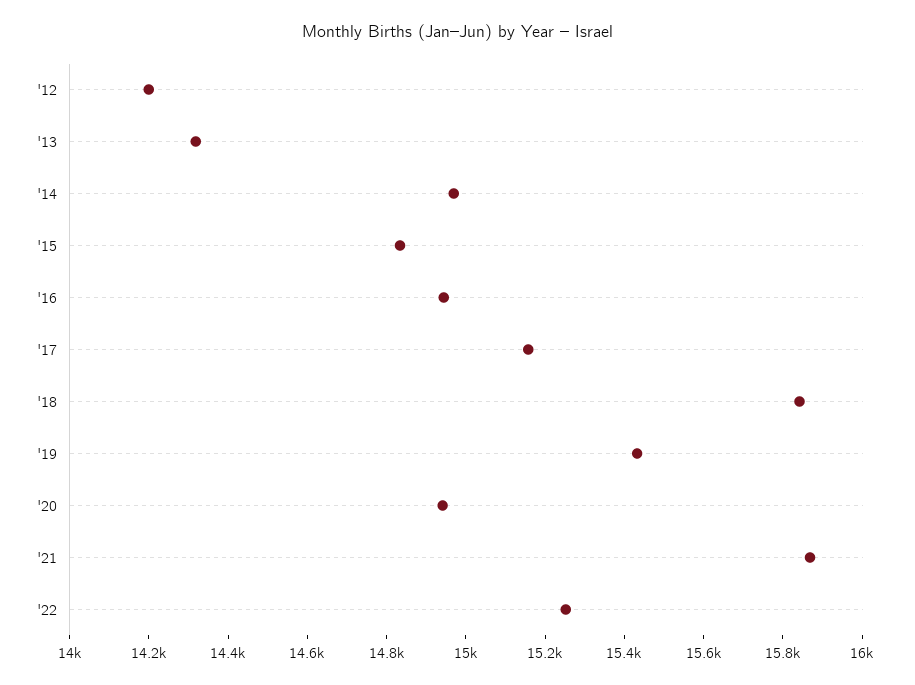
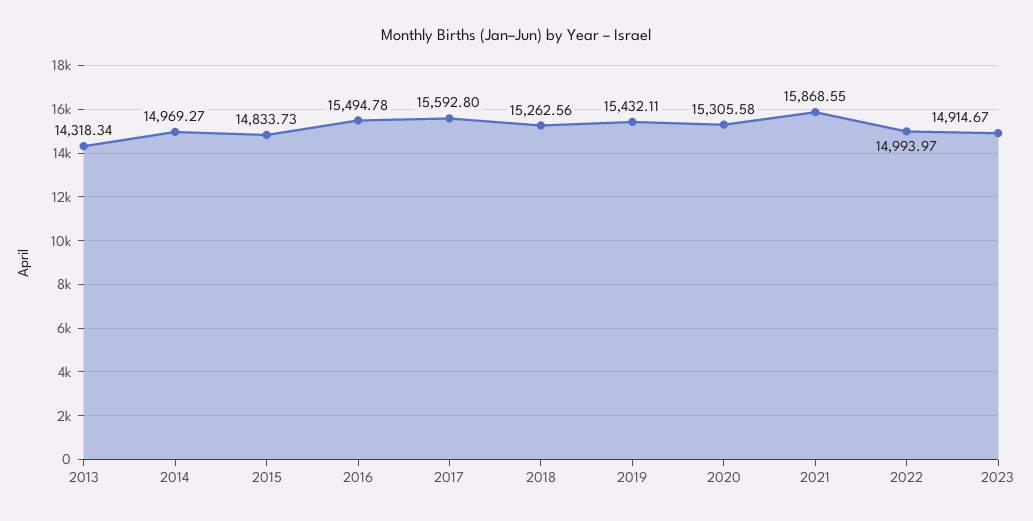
'12: 14200 -> none
'16: 14950 -> 15494.78
'17: 15150 -> 15592.8
'18: 15850 -> 15262.56
'20: 14950 -> 15305.58
'22: 15250 -> 14993.97
2023: none -> 14914.67

